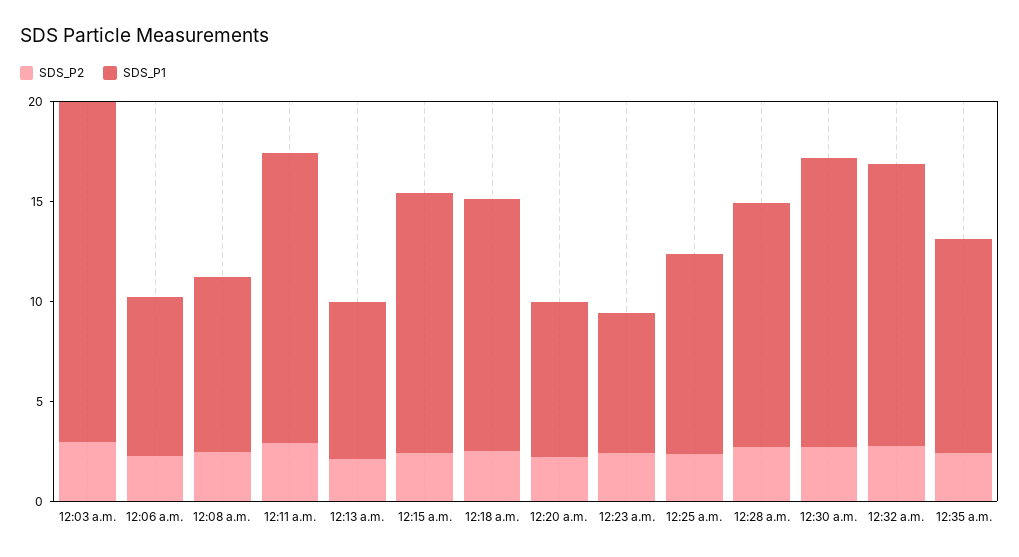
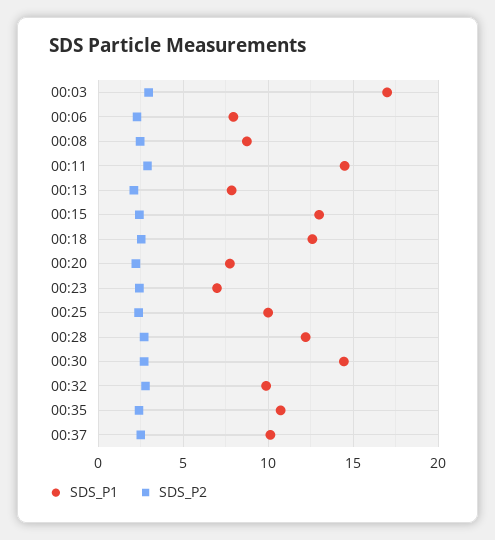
SDS_P1, 12:32 a.m.: 14 -> 10
SDS_P1, 00:37: none -> 10
SDS_P2, 00:37: none -> 2.5

